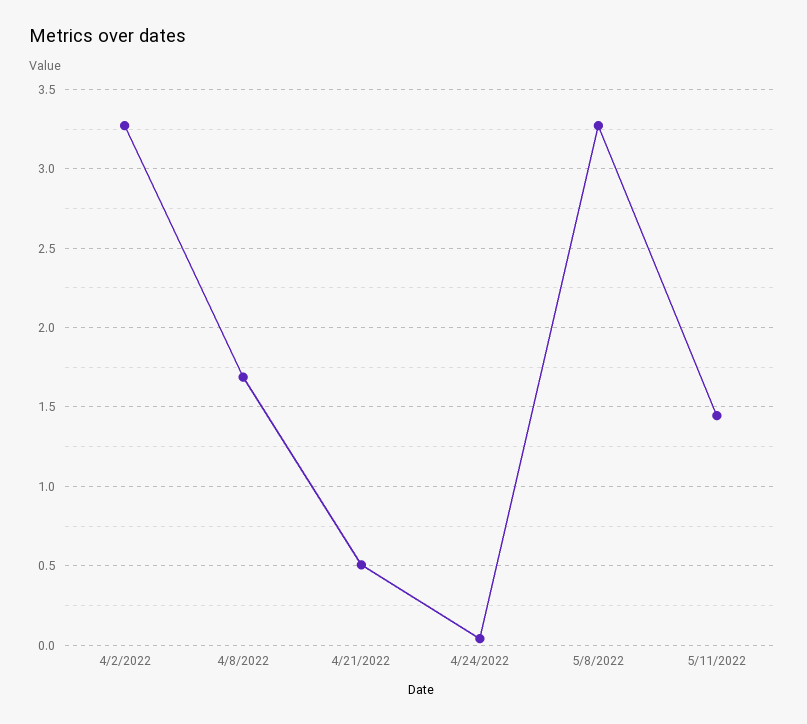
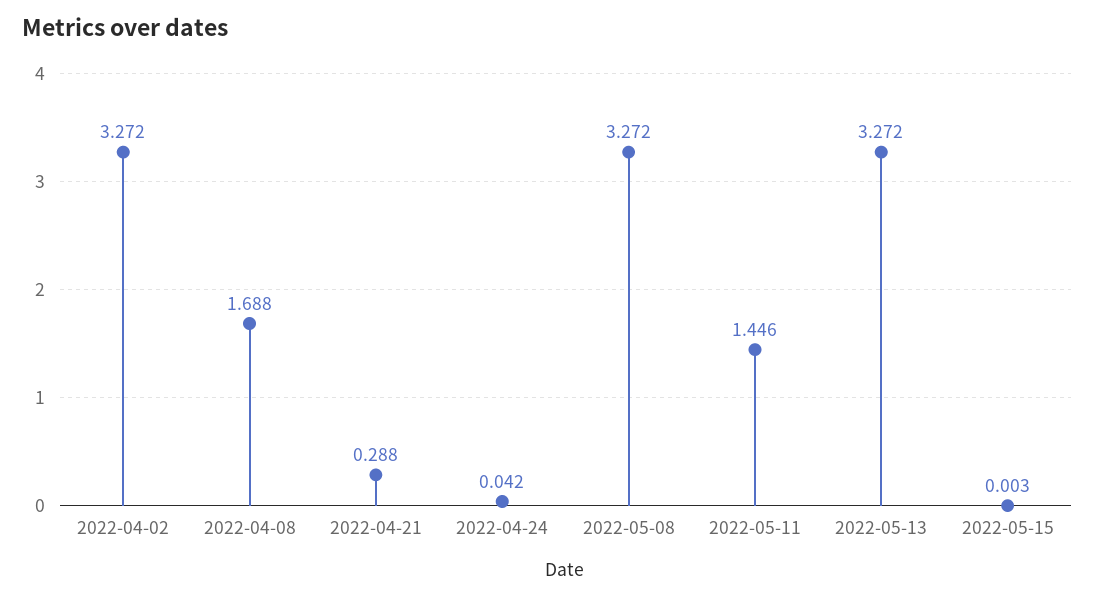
4/21/2022: 0.5 -> 0.288
2022-05-13: none -> 3.272
2022-05-15: none -> 0.003

